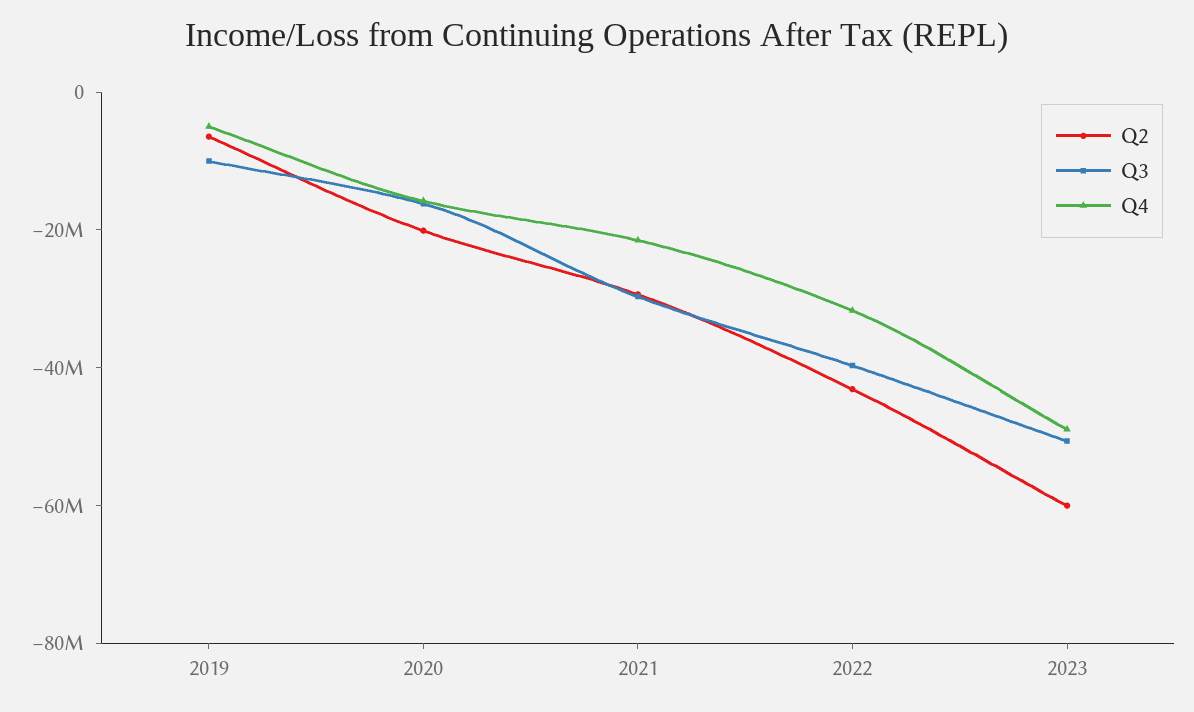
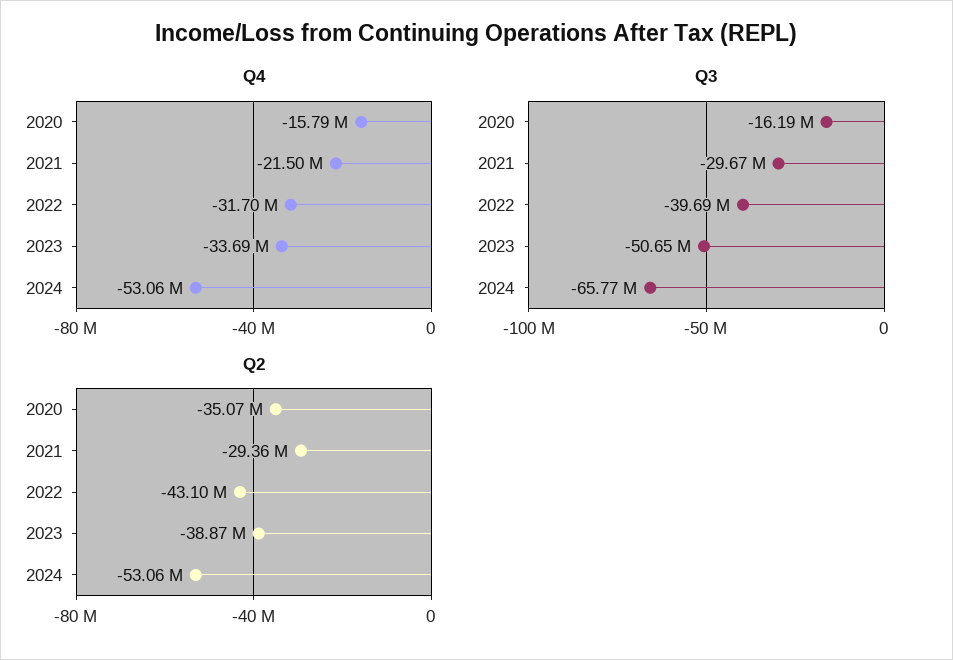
Q2, 2019: -5000000 -> none
Q3, 2019: -10000000 -> none
Q4, 2019: -5000000 -> none
Q2, 2020: -20000000 -> -35070000
Q2, 2023: -60000000 -> -38870000
Q4, 2023: -50000000 -> -33690000
Q4, 2024: none -> -53060000
Q3, 2024: none -> -65770000
Q2, 2024: none -> -53060000

